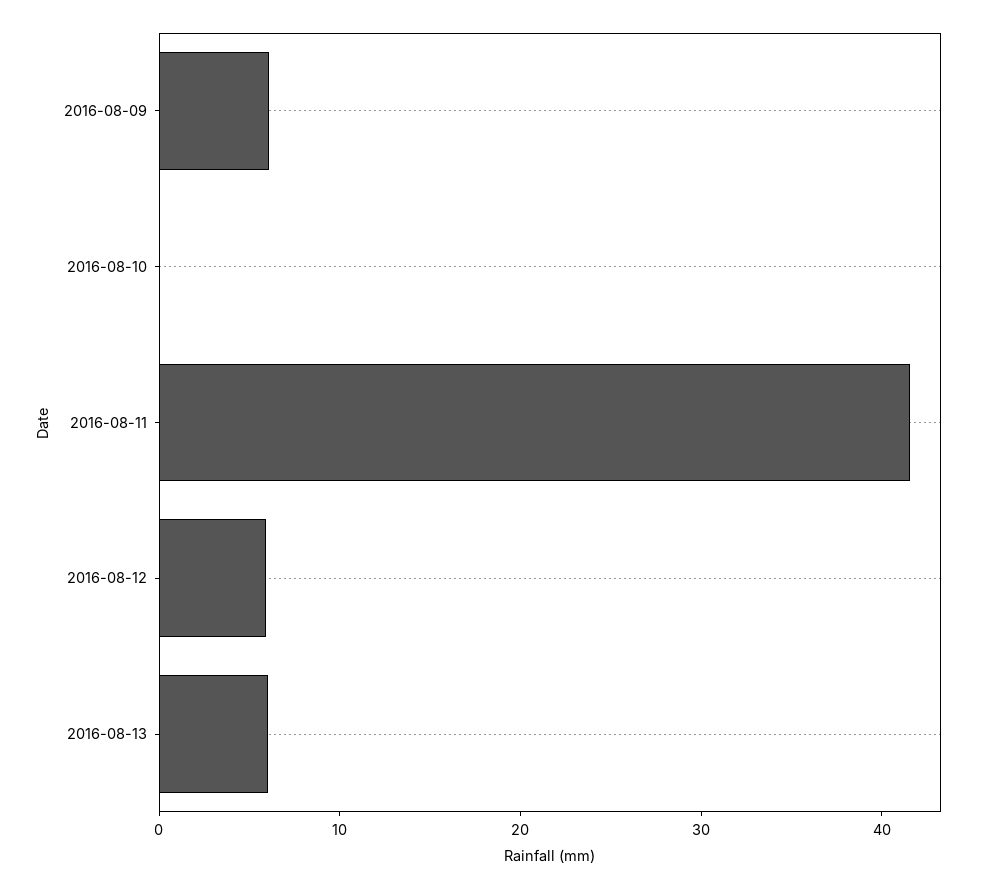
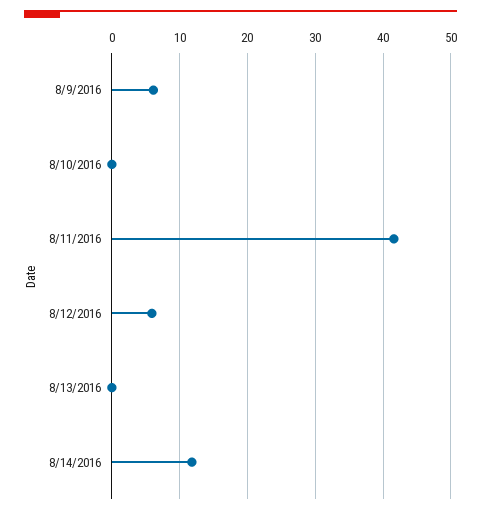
2016-08-13: 6 -> 0
8/14/2016: none -> 12

